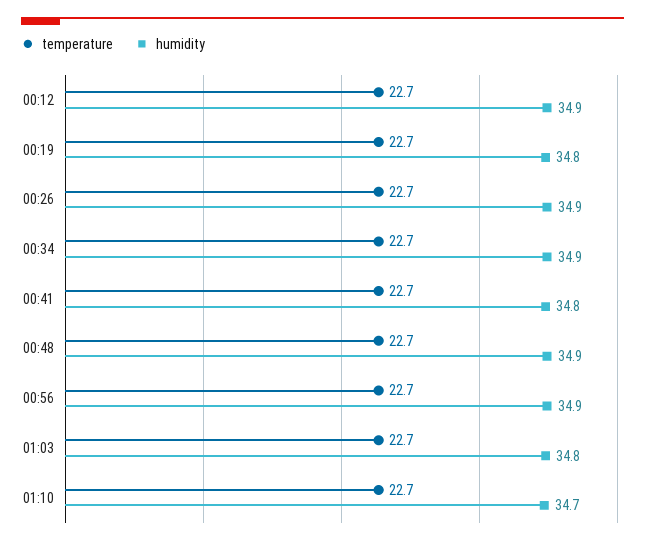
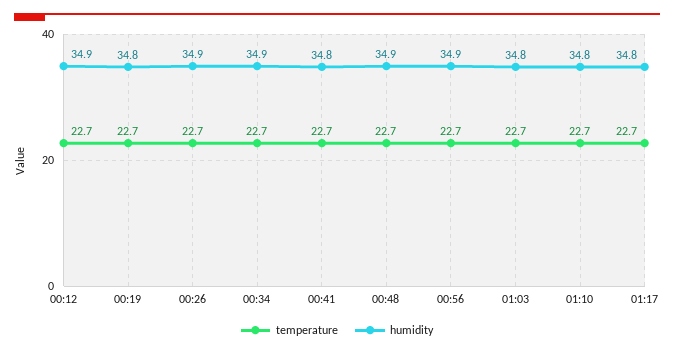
humidity, 01:10: 34.7 -> 34.8
temperature, 01:17: none -> 22.7
humidity, 01:17: none -> 34.8

